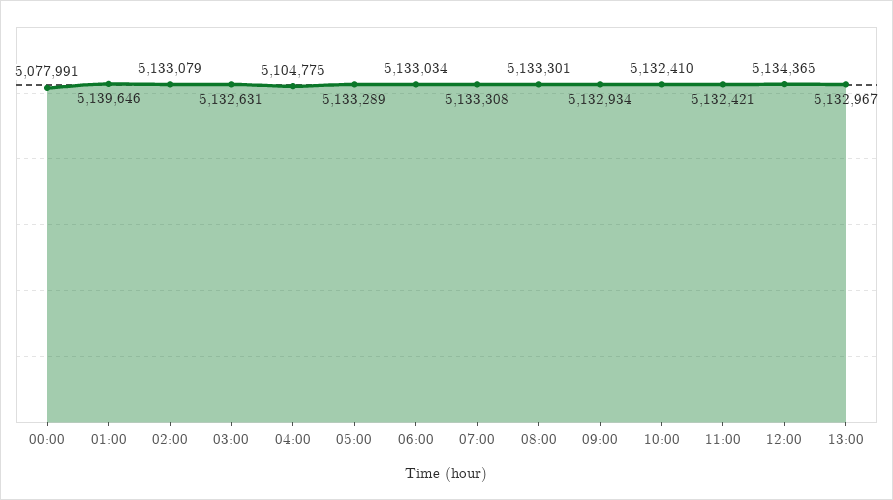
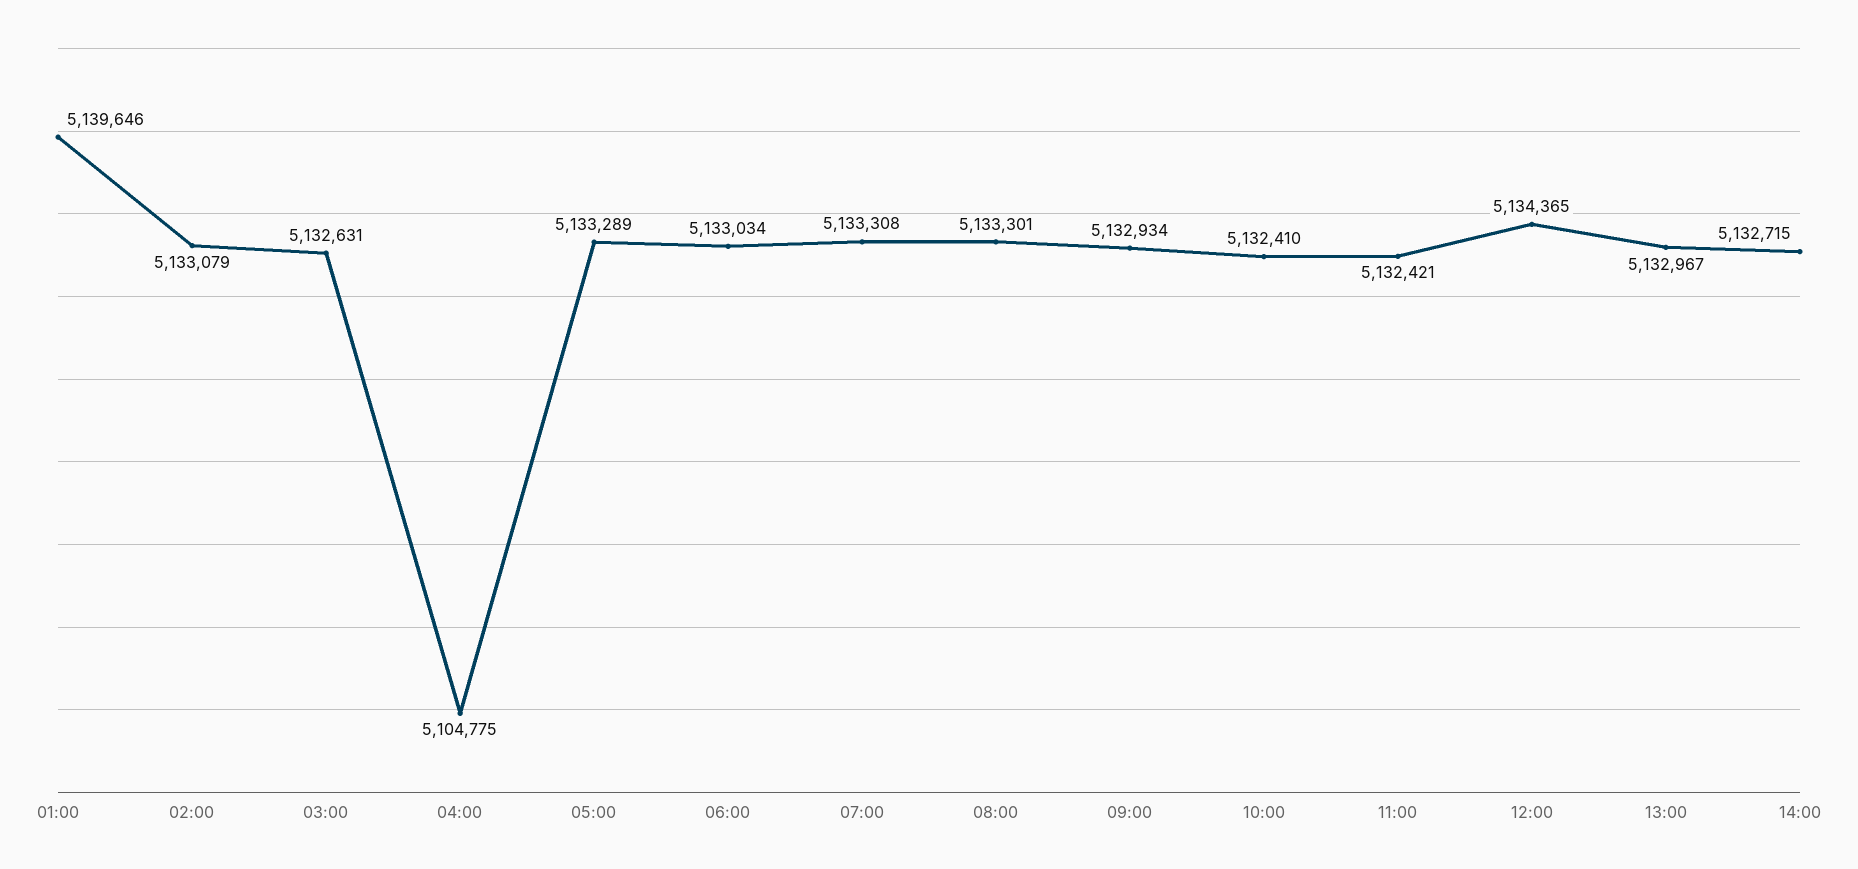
00:00: 5077991 -> none
14:00: none -> 5132715

